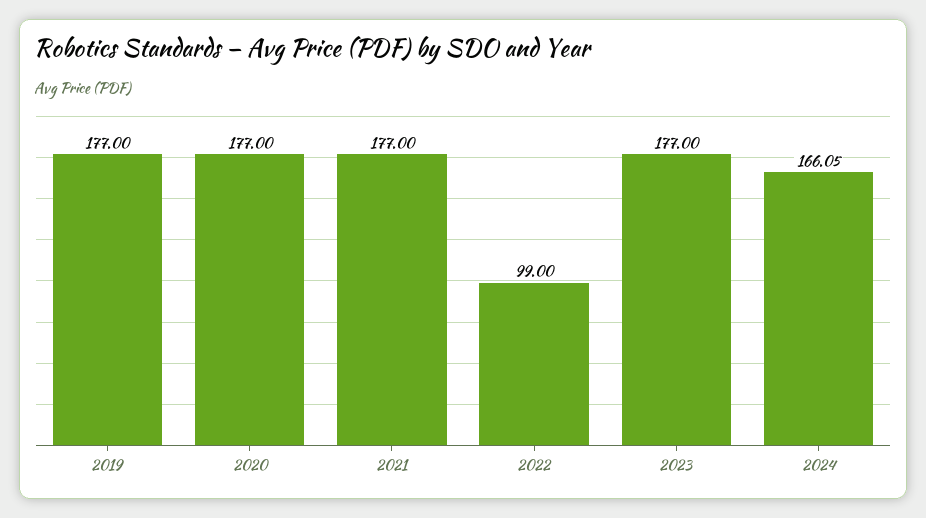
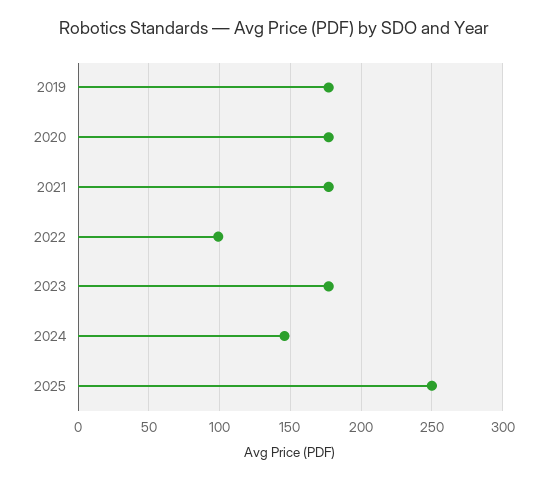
2024: 166.05 -> 145
2025: none -> 250

